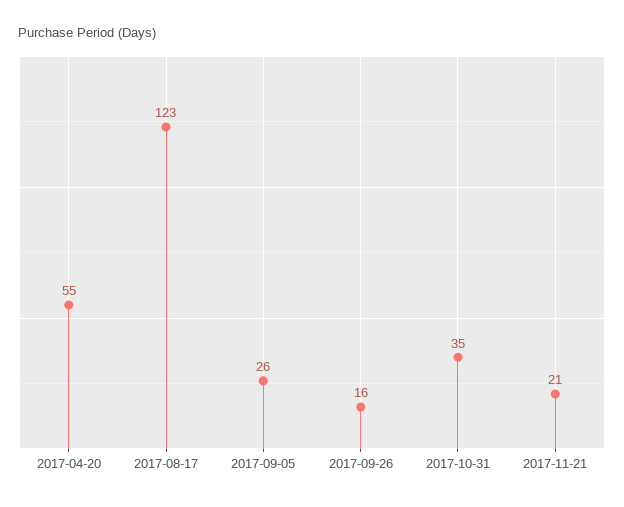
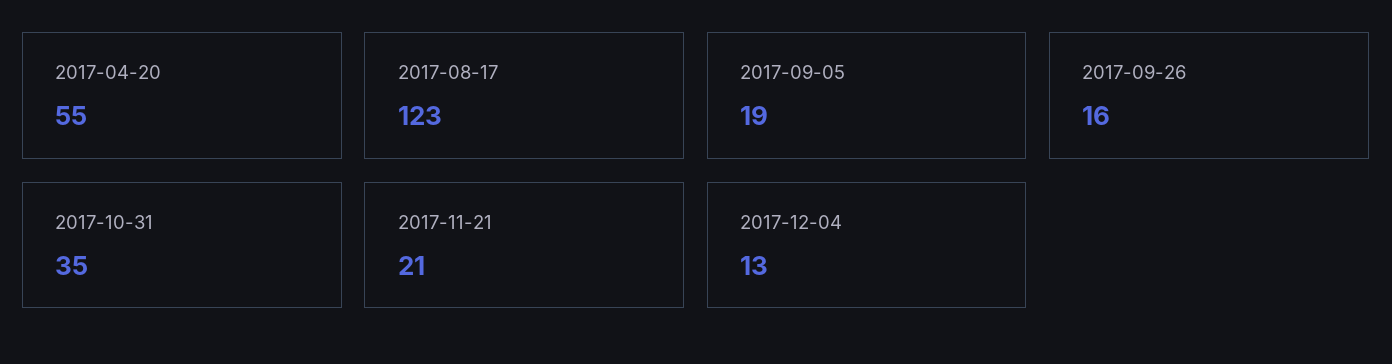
2017-09-05: 26 -> 19
2017-12-04: none -> 13

